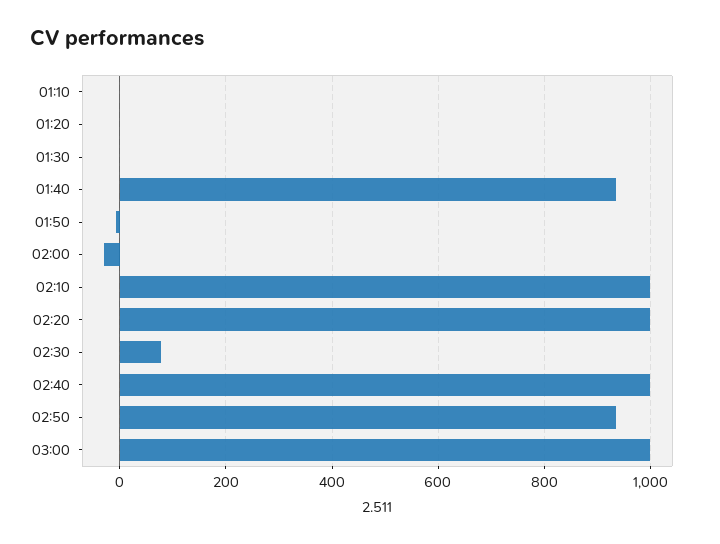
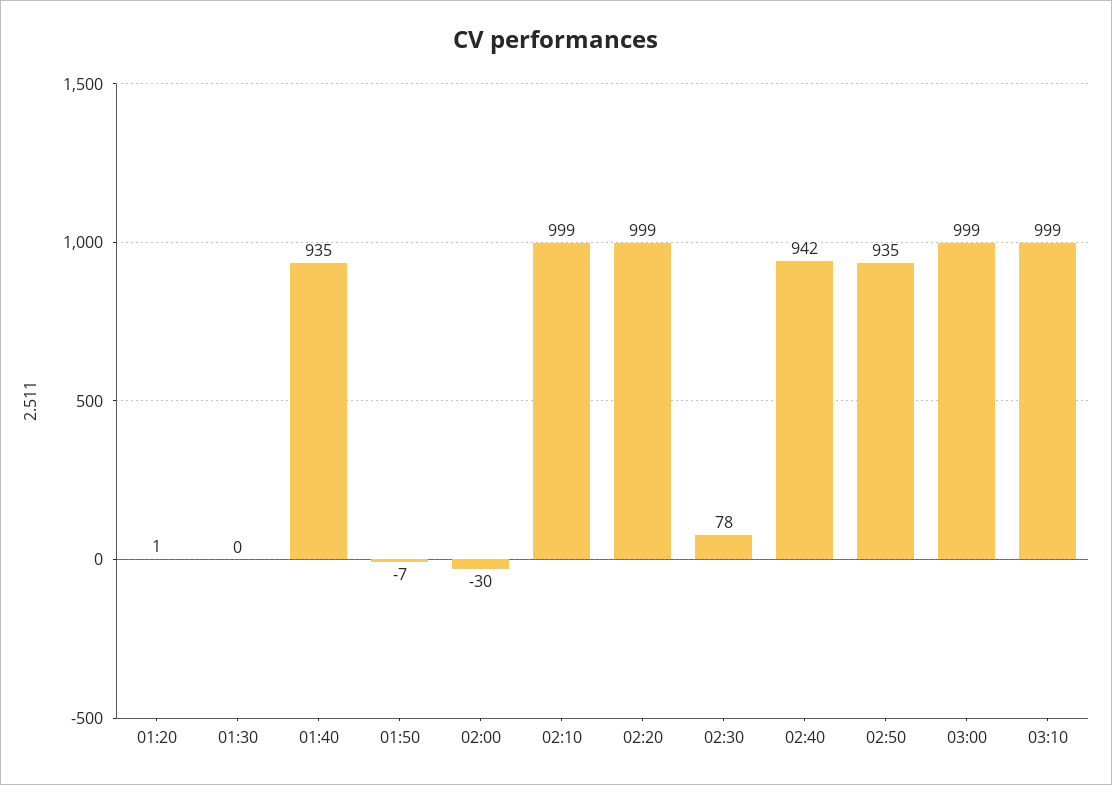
01:10: 0 -> none
02:40: 1000 -> 942
03:10: none -> 999

